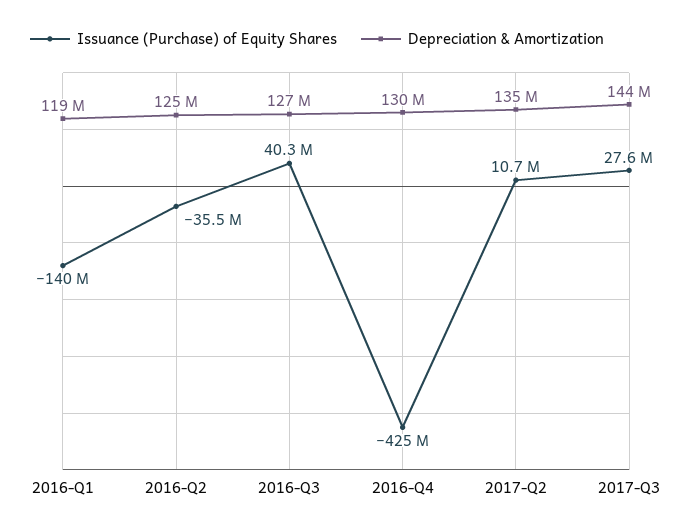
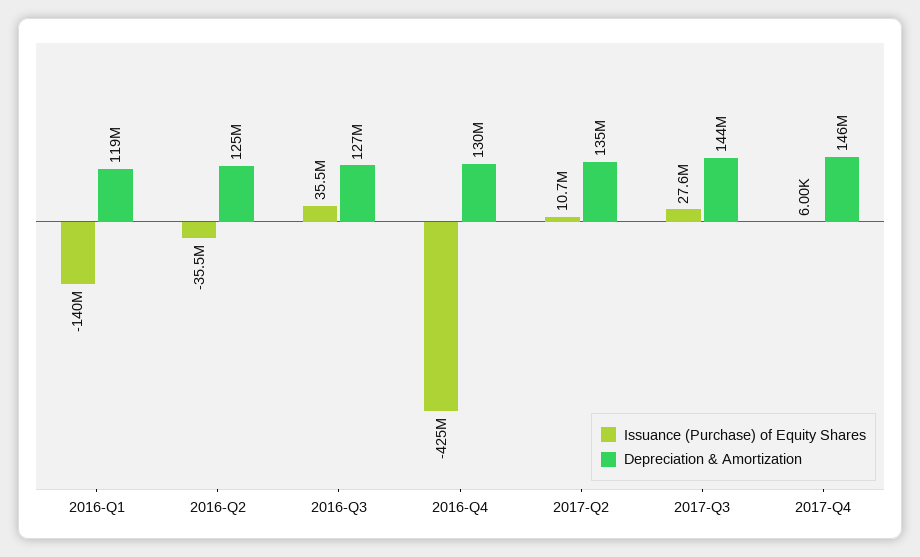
Issuance (Purchase) of Equity Shares, 2016-Q3: 40300000 -> 35500000
Issuance (Purchase) of Equity Shares, 2017-Q4: none -> 6000
Depreciation & Amortization, 2017-Q4: none -> 146000000

